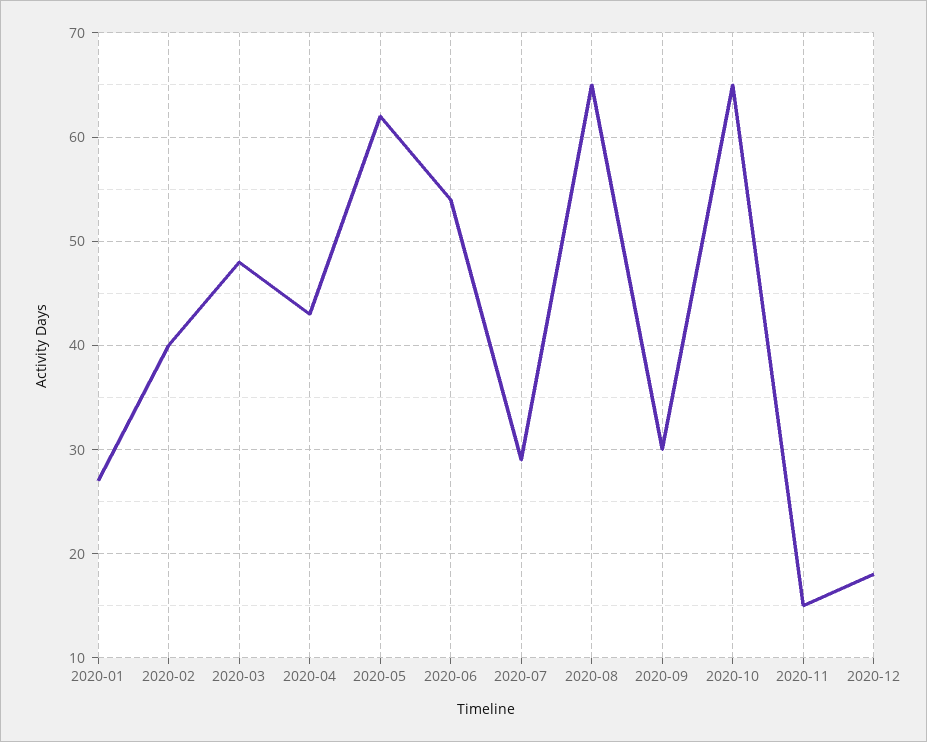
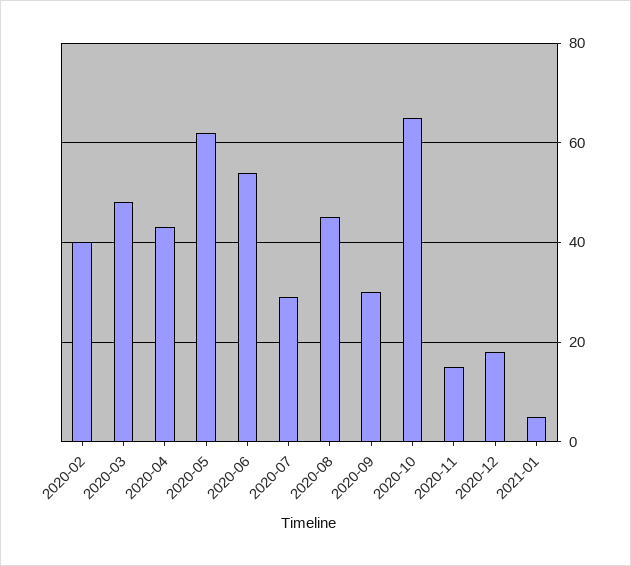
2020-01: 27 -> none
2020-08: 65 -> 45
2021-01: none -> 5

